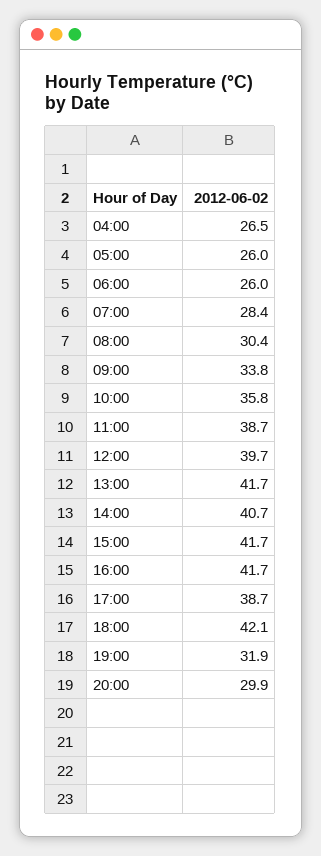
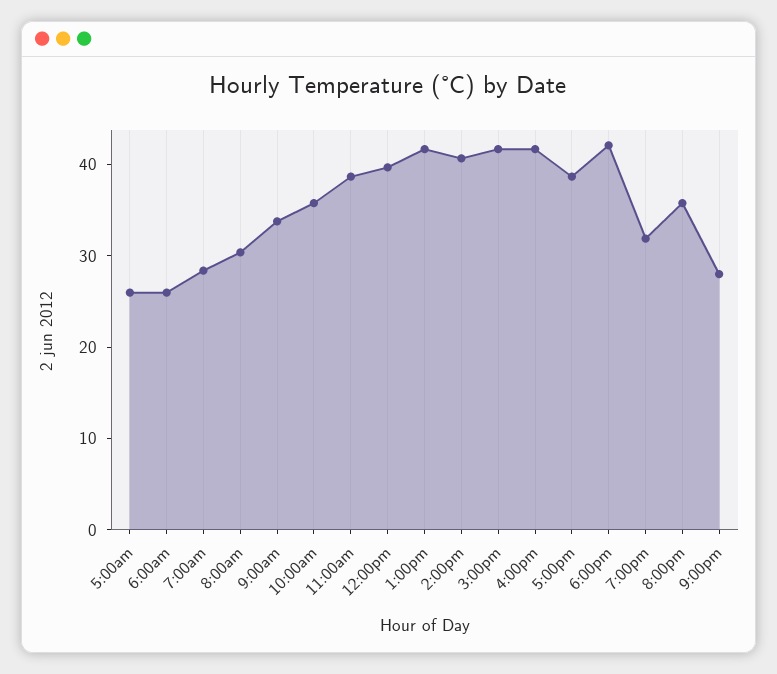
04:00: 26.5 -> none
20:00: 29.9 -> 36
9:00pm: none -> 28

